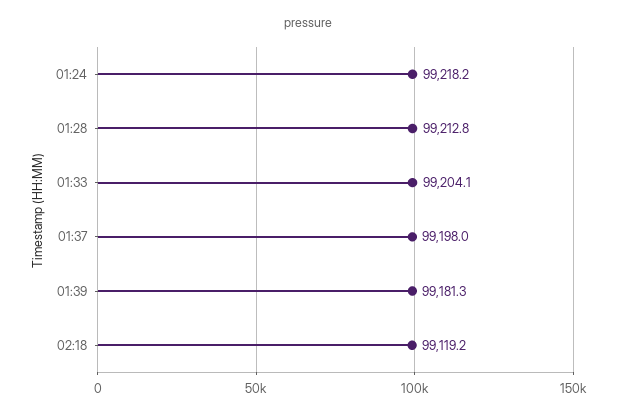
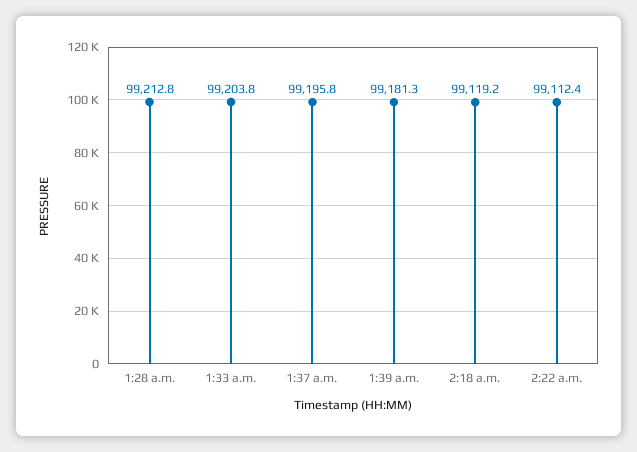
01:24: 99218.2 -> none
01:33: 99204.1 -> 99203.8
01:37: 99198 -> 99195.8
2:22 a.m.: none -> 99112.4

